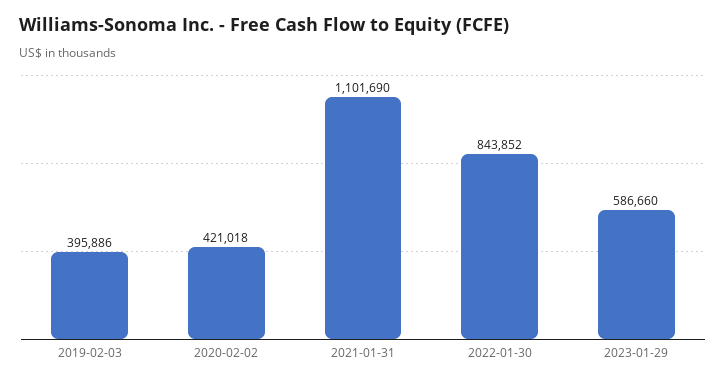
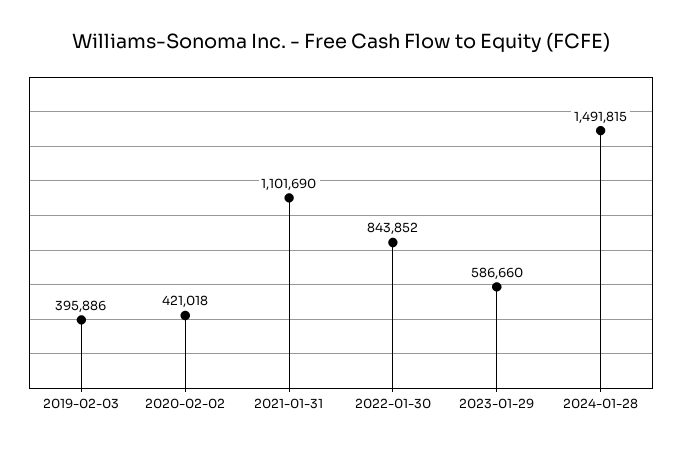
2024-01-28: none -> 1491815

